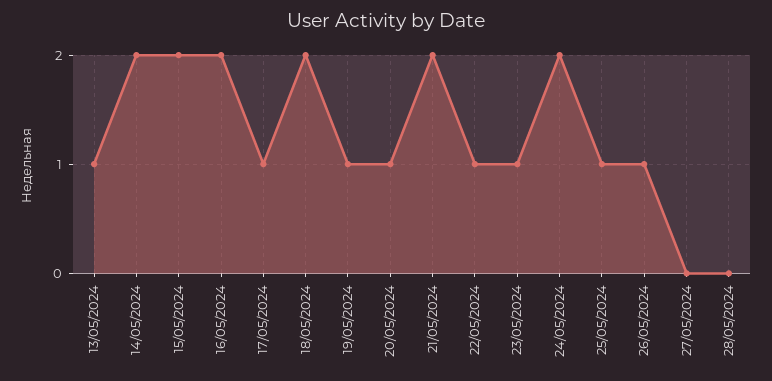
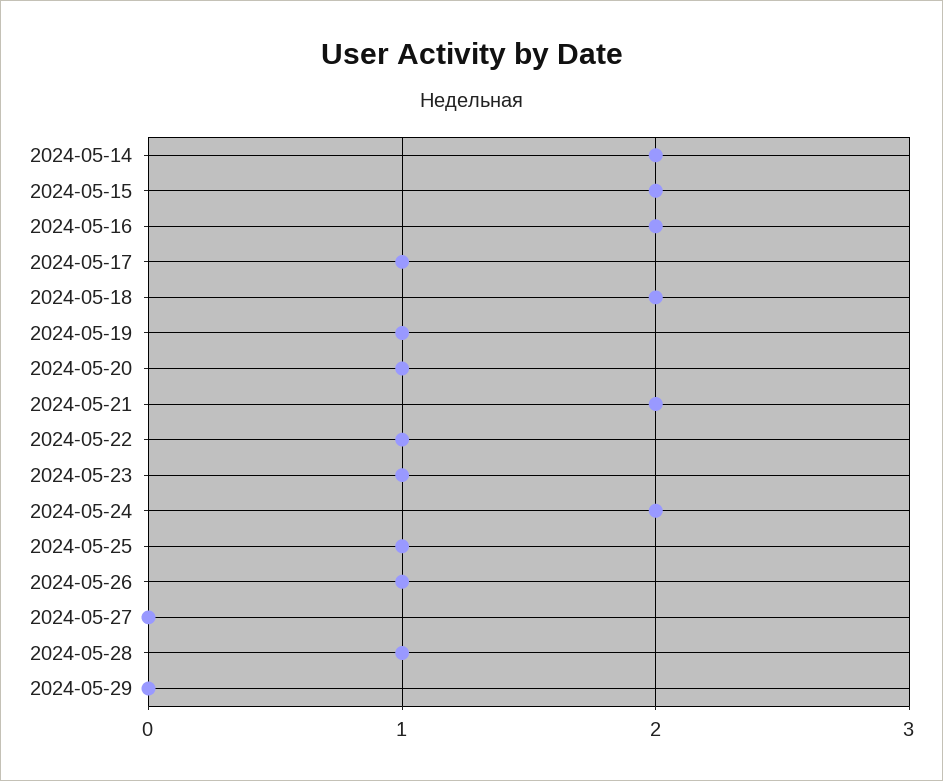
13/05/2024: 1 -> none
28/05/2024: 0 -> 1
2024-05-29: none -> 0

